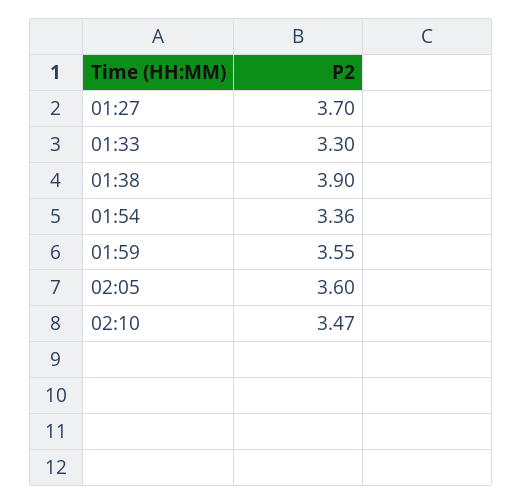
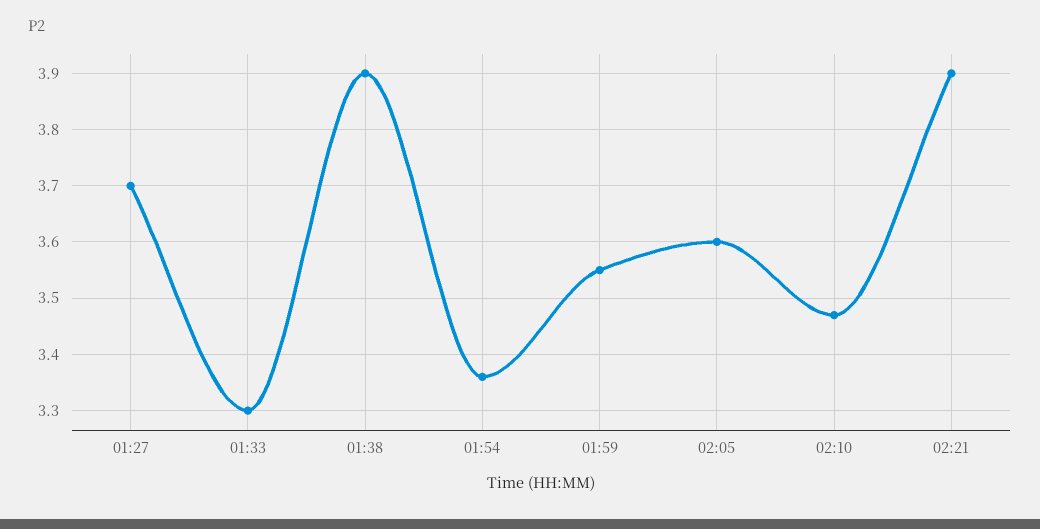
02:21: none -> 3.9

